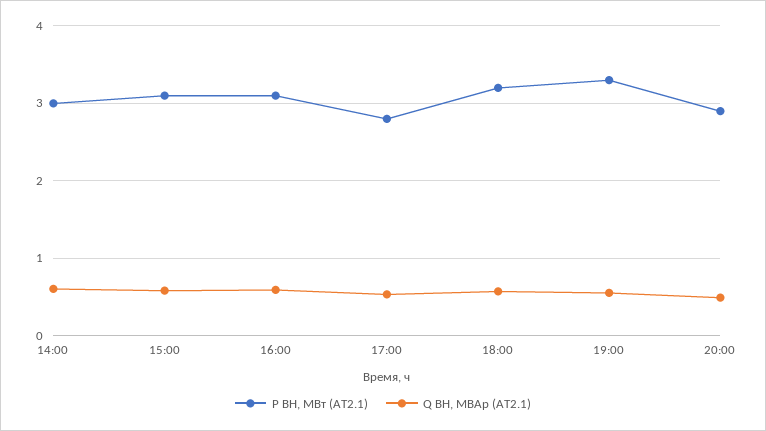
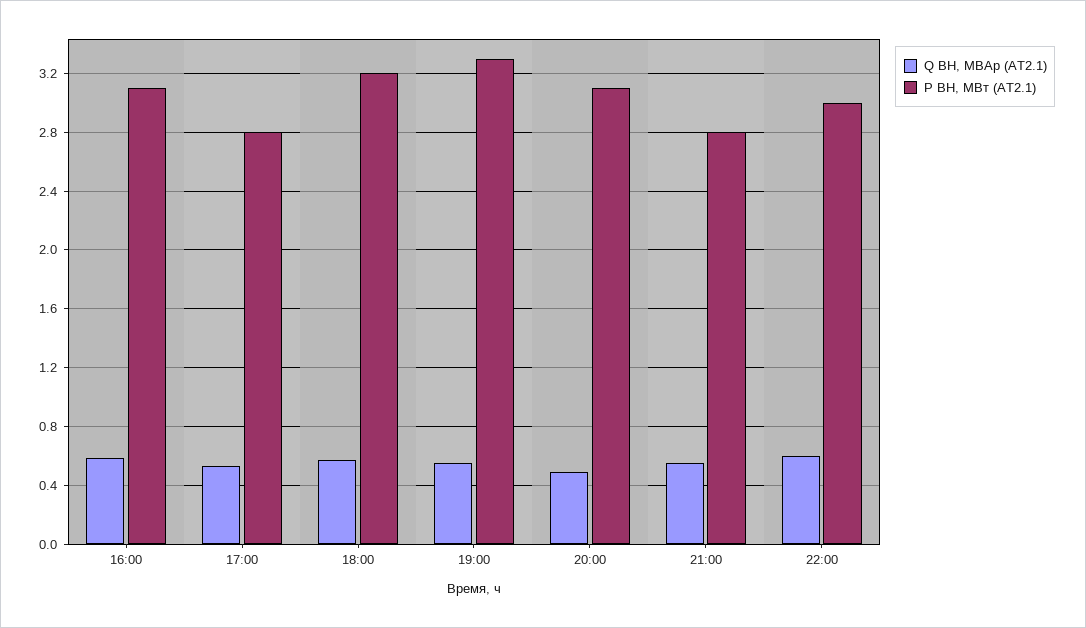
P ВН, МВт (АТ2.1), 14:00: 3 -> none
Q ВН, МВАр (АТ2.1), 14:00: 0.6 -> none
P ВН, МВт (АТ2.1), 15:00: 3.1 -> none
Q ВН, МВАр (АТ2.1), 15:00: 0.6 -> none
P ВН, МВт (АТ2.1), 20:00: 2.9 -> 3.1
Q ВН, МВАр (АТ2.1), 21:00: none -> 0.55
P ВН, МВт (АТ2.1), 21:00: none -> 2.8
Q ВН, МВАр (АТ2.1), 22:00: none -> 0.6
P ВН, МВт (АТ2.1), 22:00: none -> 3

